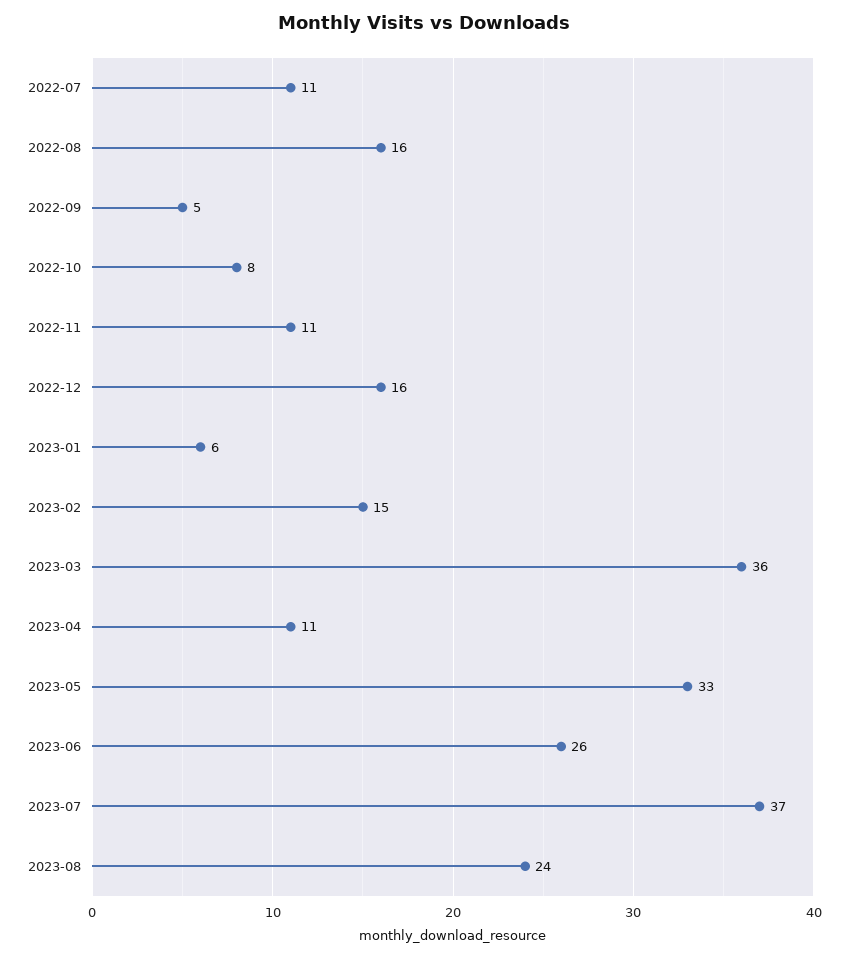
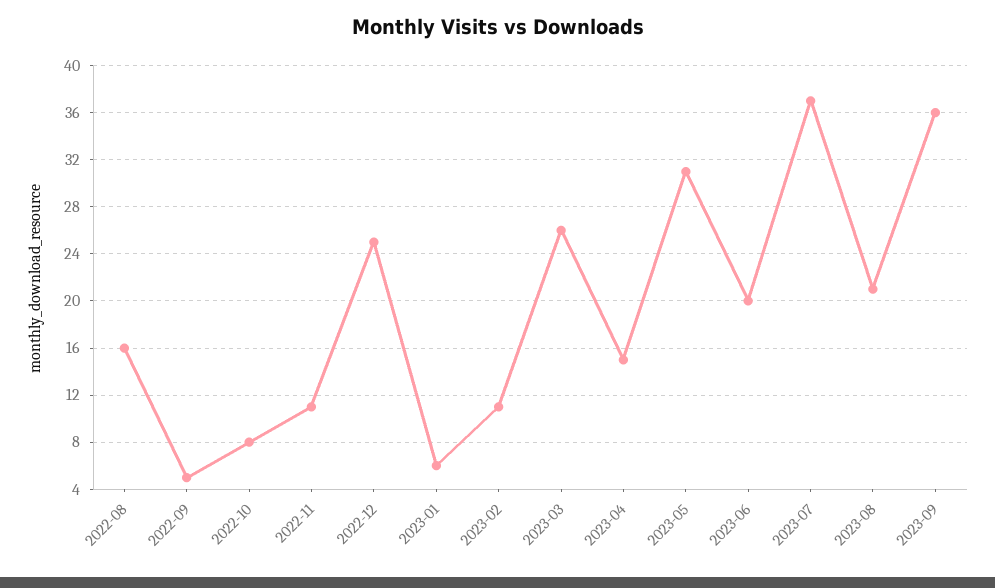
2022-07: 11 -> none
2022-12: 16 -> 25
2023-02: 15 -> 11
2023-03: 36 -> 26
2023-04: 11 -> 15
2023-05: 33 -> 31
2023-06: 26 -> 20
2023-08: 24 -> 21
2023-09: none -> 36

